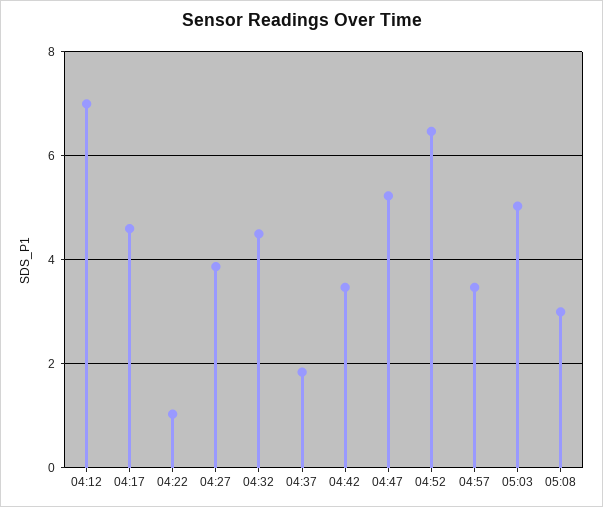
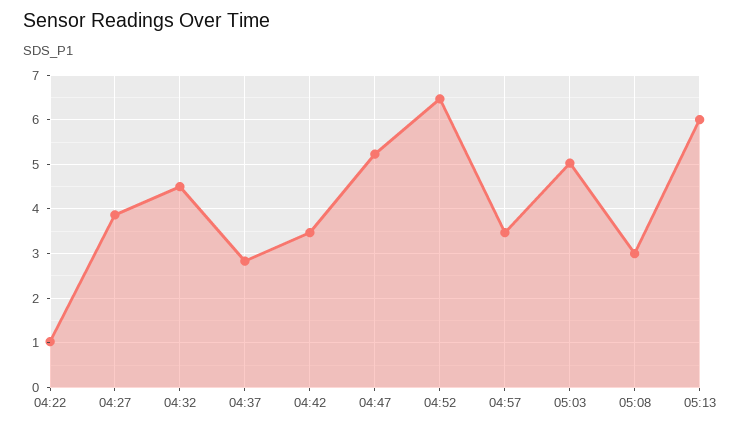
04:12: 7 -> none
04:17: 4.6 -> none
04:37: 1.8 -> 2.8
05:13: none -> 6

